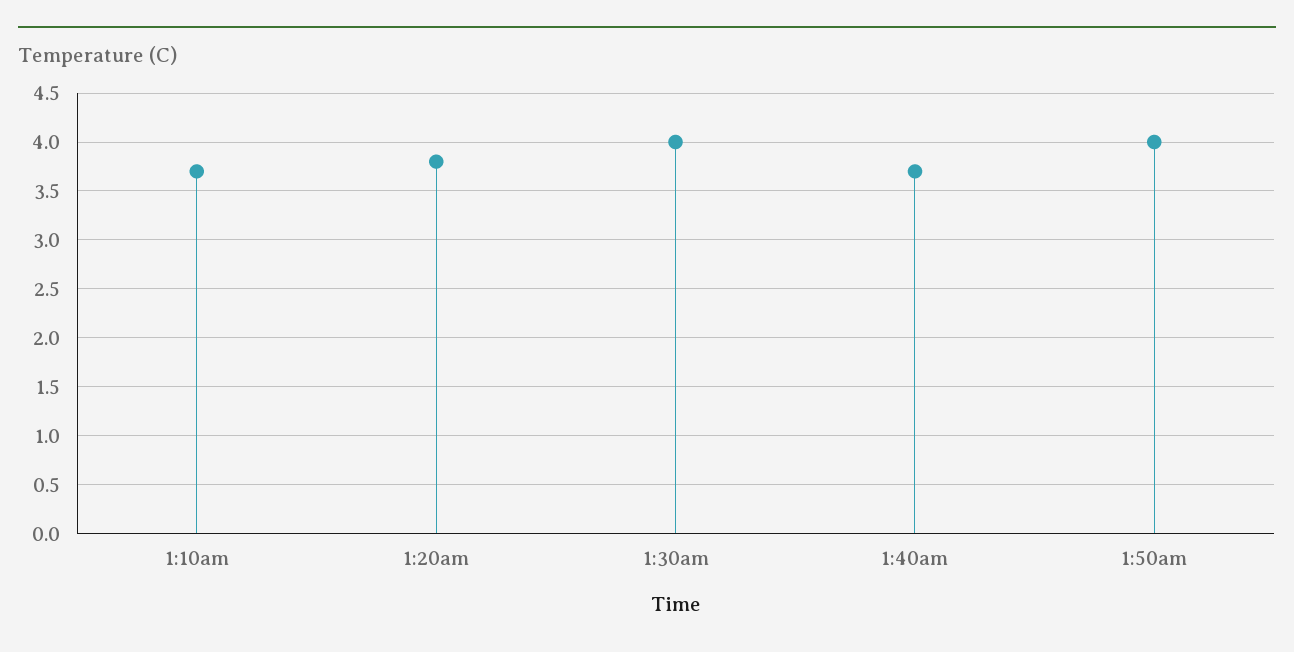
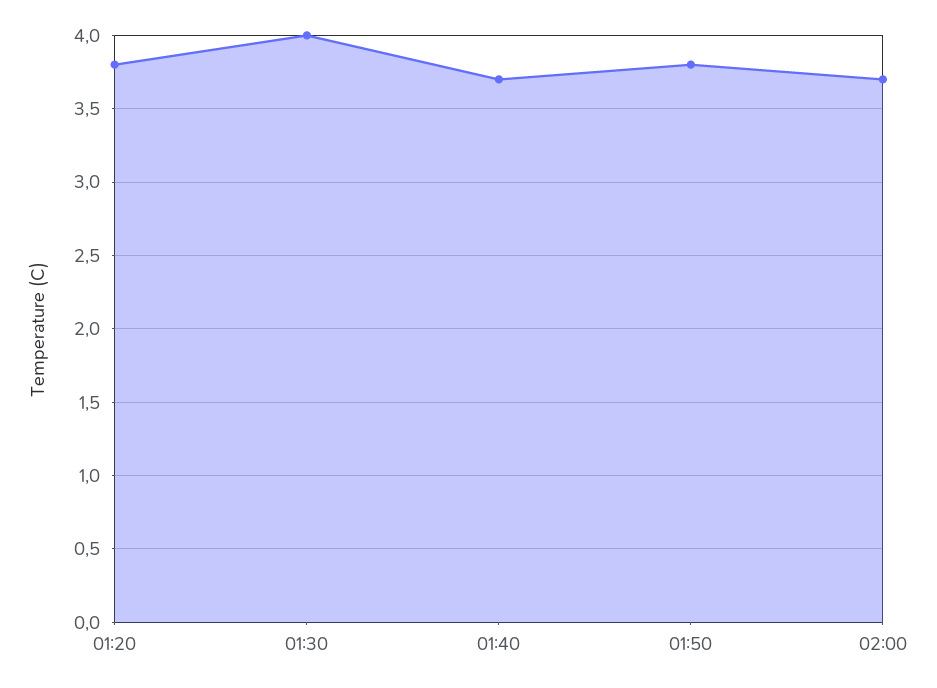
1:10am: 3.7 -> none
1:50am: 4 -> 3.8
02:00: none -> 3.7

